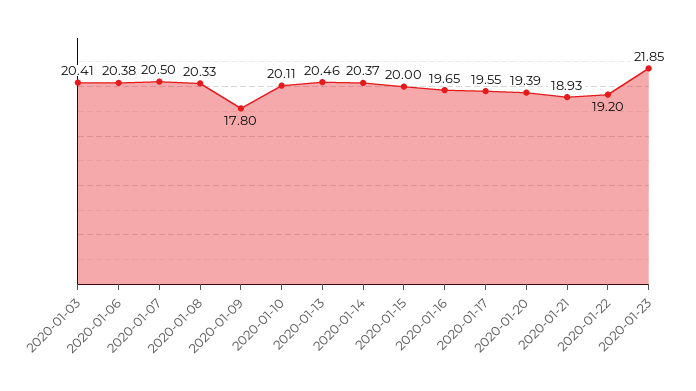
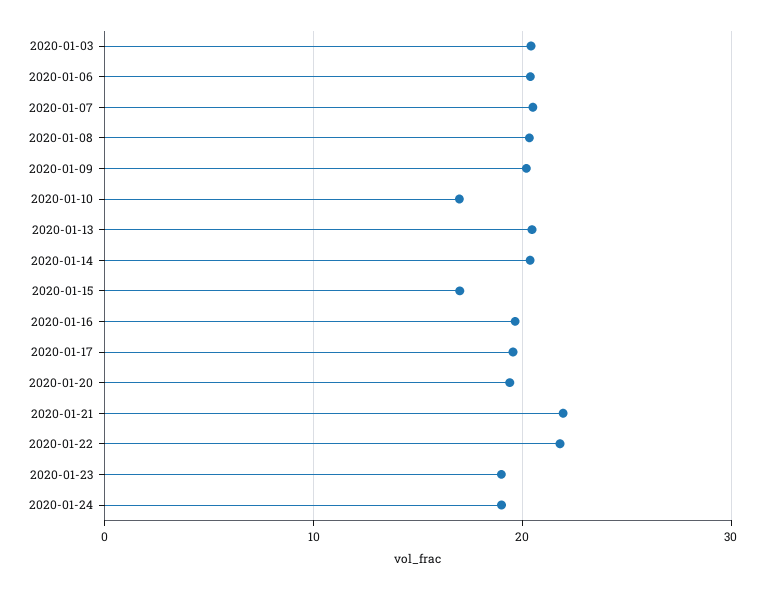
2020-01-09: 17.8 -> 20
2020-01-10: 20.11 -> 17
2020-01-15: 20 -> 17
2020-01-21: 18.93 -> 22
2020-01-22: 19.2 -> 22
2020-01-23: 21.85 -> 19
2020-01-24: none -> 19

